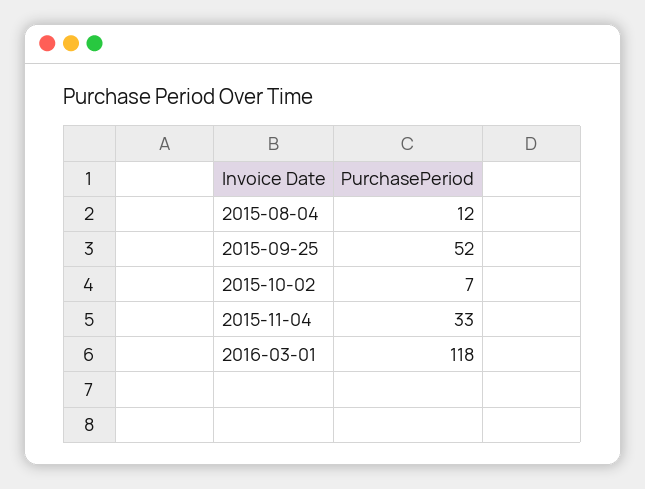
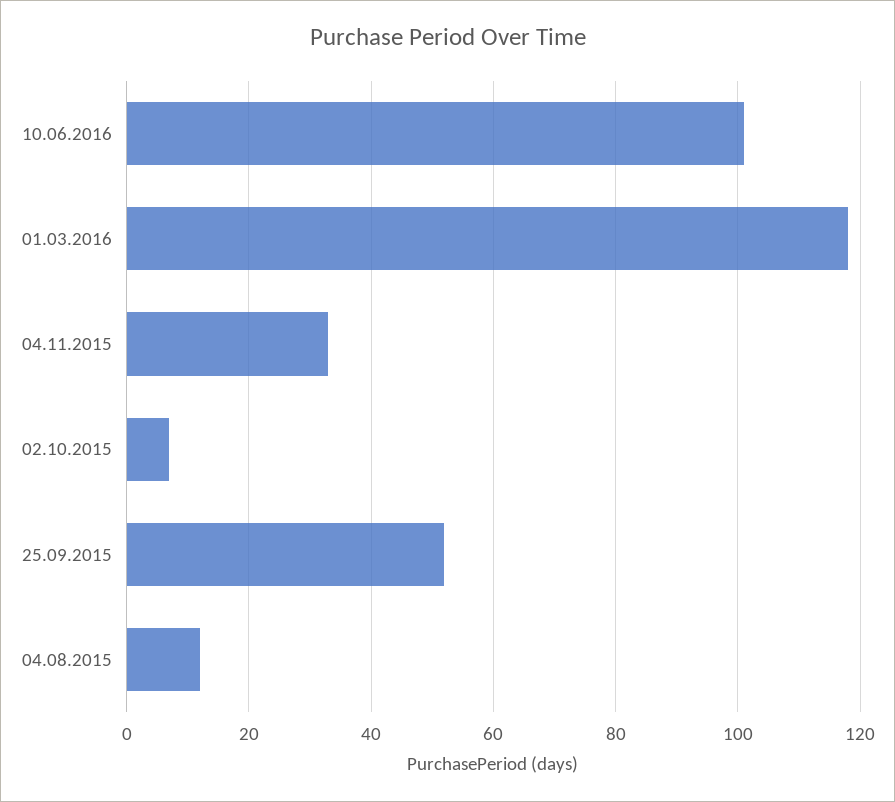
10.06.2016: none -> 100

